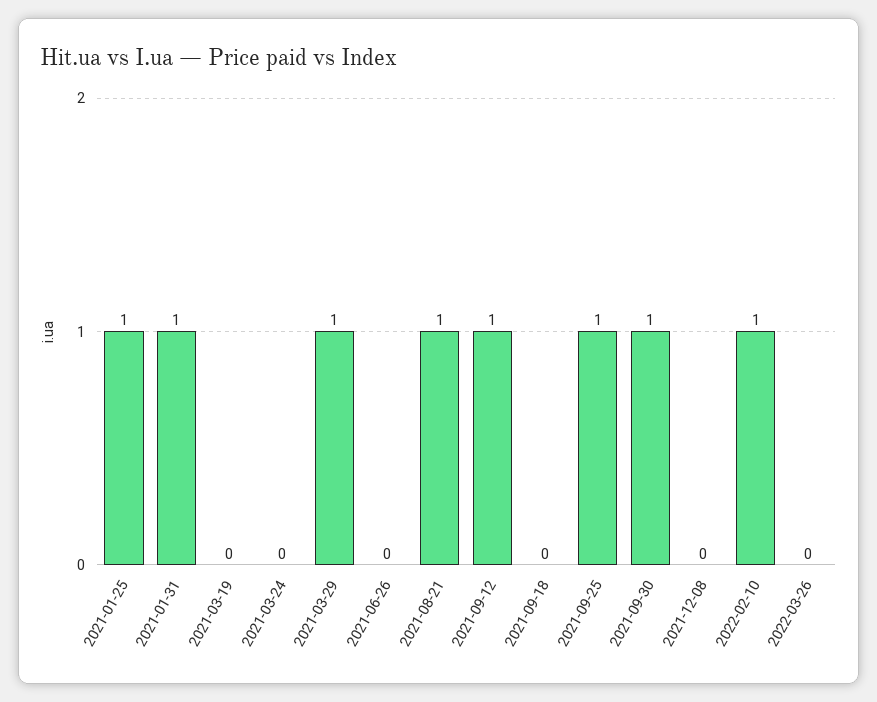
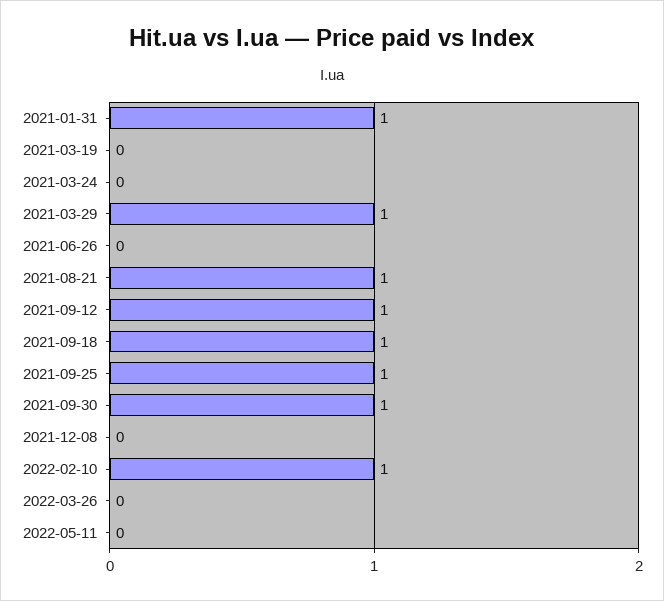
2021-01-25: 1 -> none
2021-09-18: 0 -> 1
2022-05-11: none -> 0

